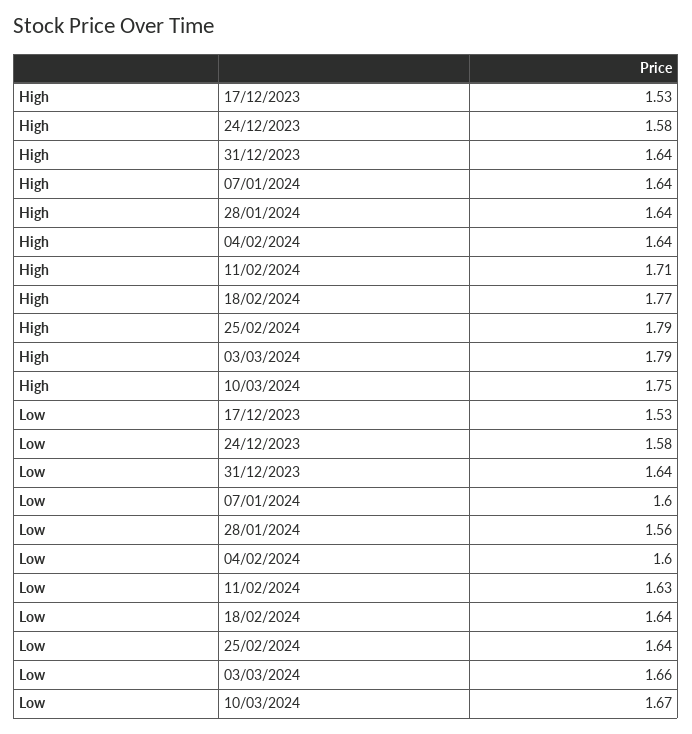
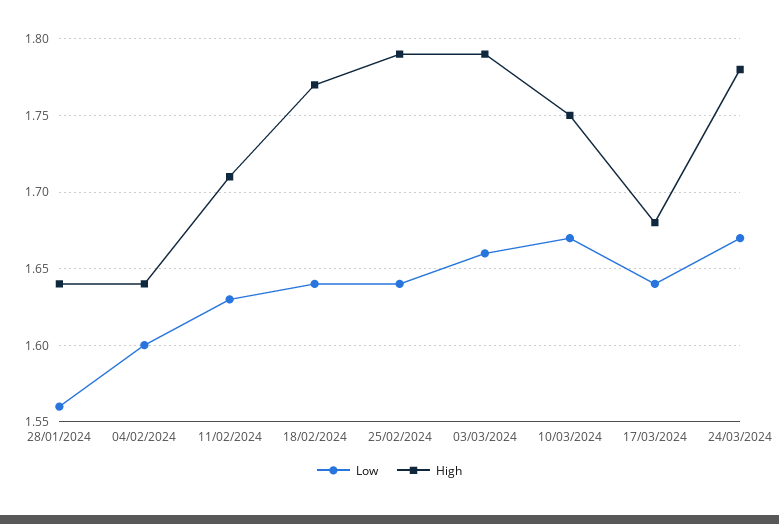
High, 17/12/2023: 1.53 -> none
High, 24/12/2023: 1.58 -> none
High, 31/12/2023: 1.64 -> none
High, 07/01/2024: 1.64 -> none
Low, 17/12/2023: 1.53 -> none
Low, 24/12/2023: 1.58 -> none
Low, 31/12/2023: 1.64 -> none
Low, 07/01/2024: 1.6 -> none
Low, 17/03/2024: none -> 1.64
High, 17/03/2024: none -> 1.68
Low, 24/03/2024: none -> 1.67
High, 24/03/2024: none -> 1.78

